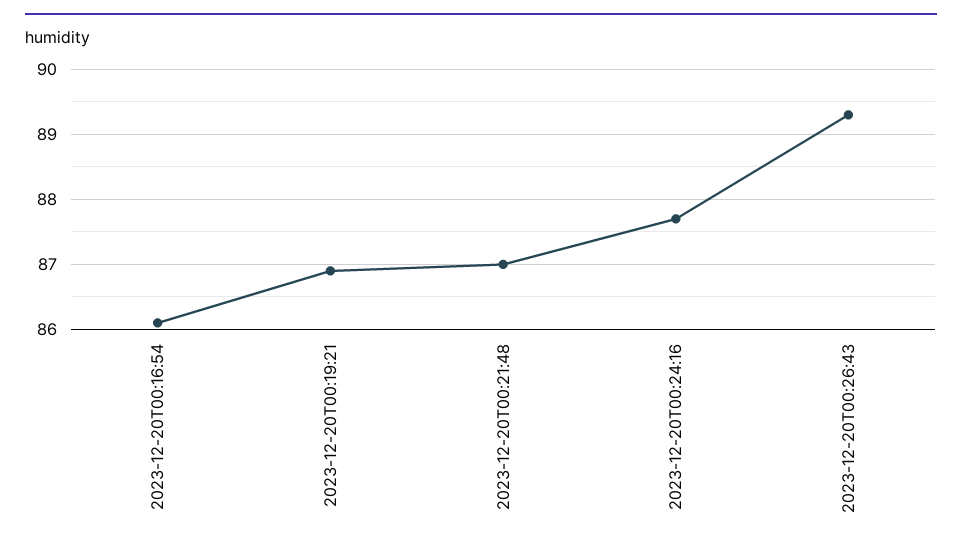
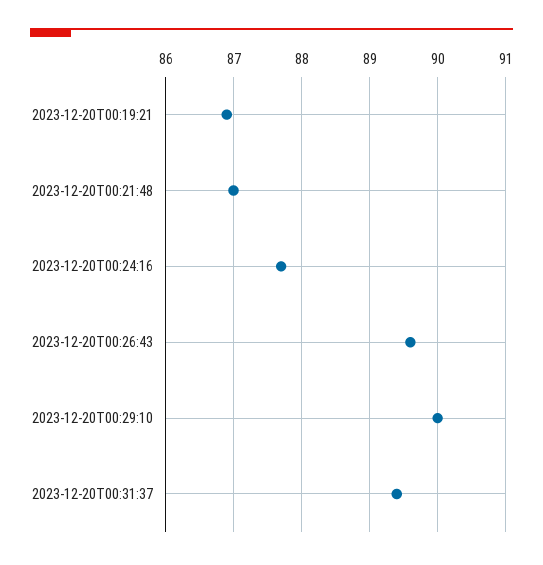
2023-12-20T00:16:54: 86.1 -> none
2023-12-20T00:26:43: 89.3 -> 89.6
2023-12-20T00:29:10: none -> 90
2023-12-20T00:31:37: none -> 89.4

